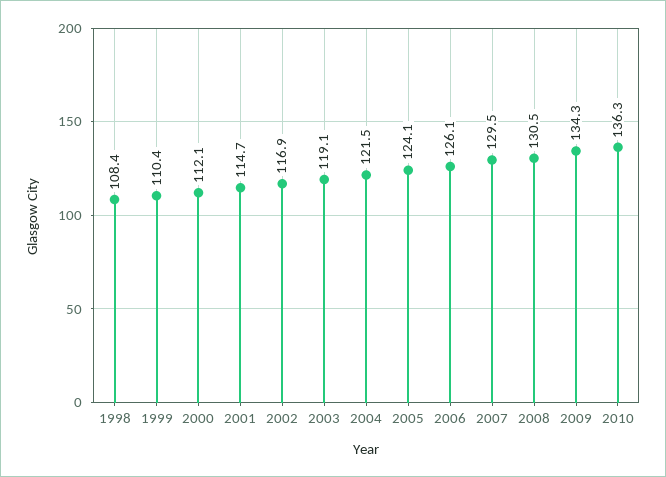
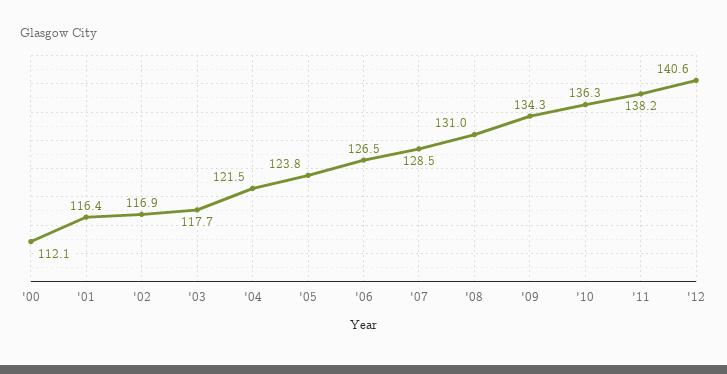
1998: 108.4 -> none
1999: 110.4 -> none
2001: 114.7 -> 116.4
2003: 119.1 -> 117.7
2005: 124.1 -> 123.8
2006: 126.1 -> 126.5
2007: 129.5 -> 128.5
2008: 130.5 -> 131
'11: none -> 138.2
'12: none -> 140.6

